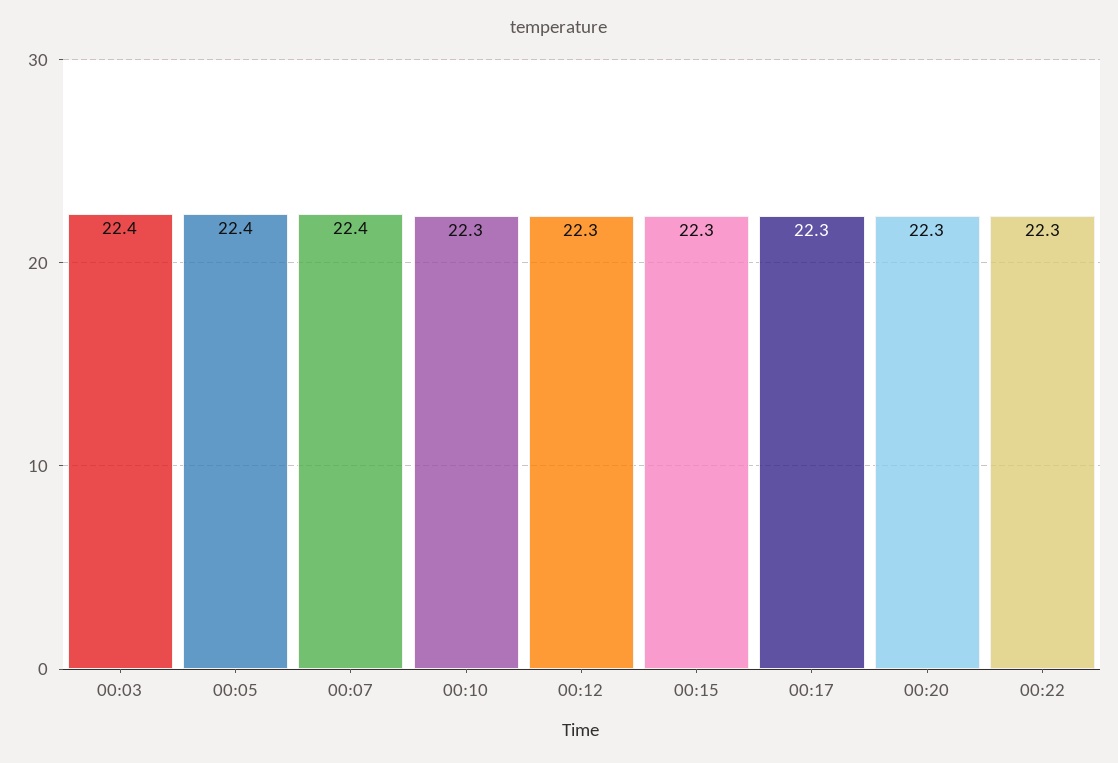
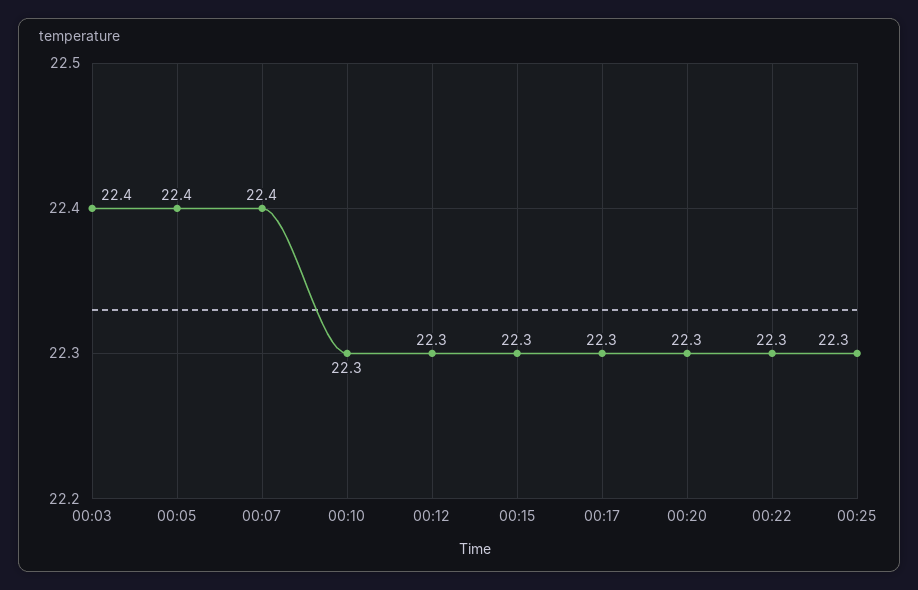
00:25: none -> 22.3

